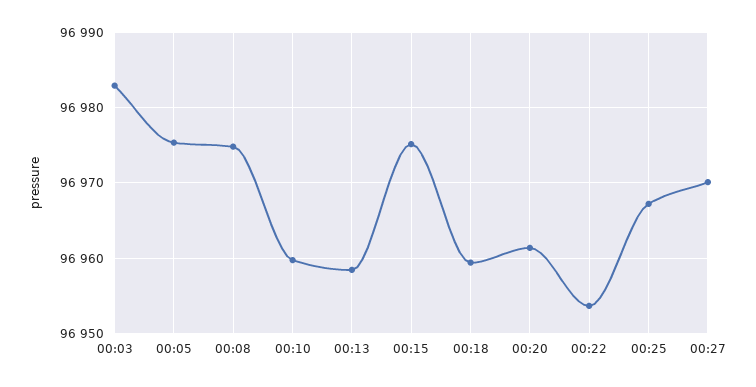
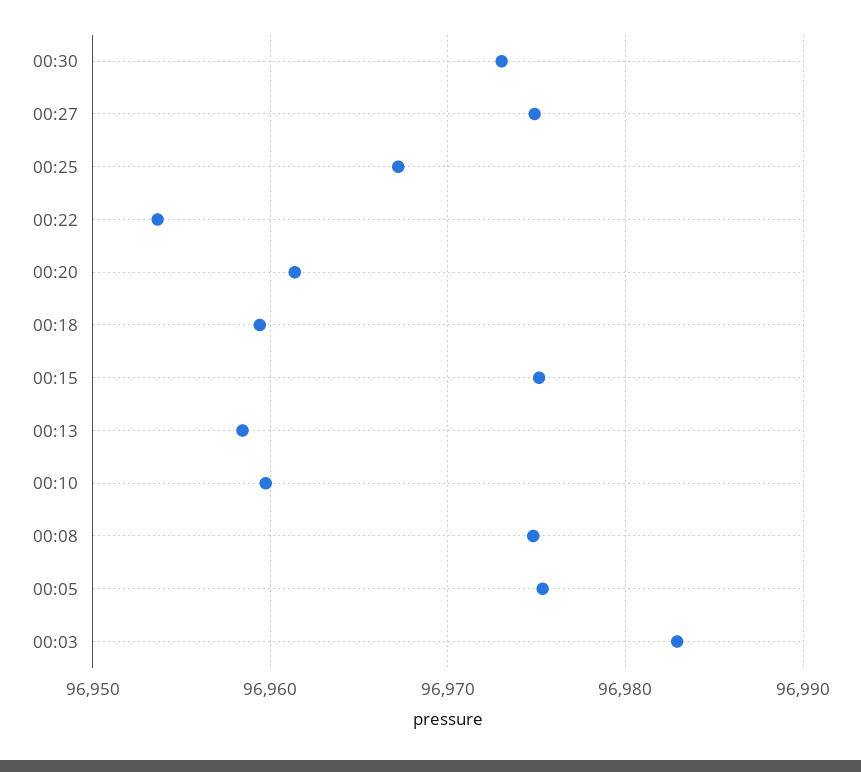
00:27: 96970 -> 96975
00:30: none -> 96973

